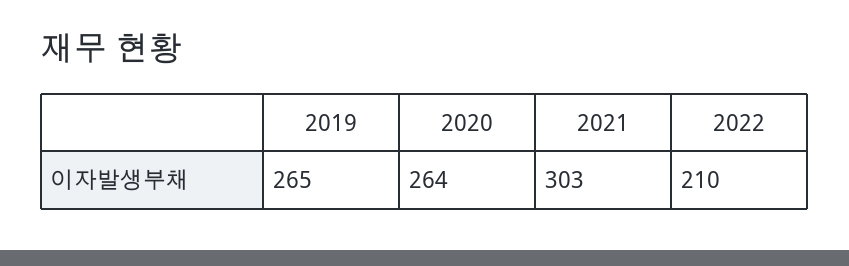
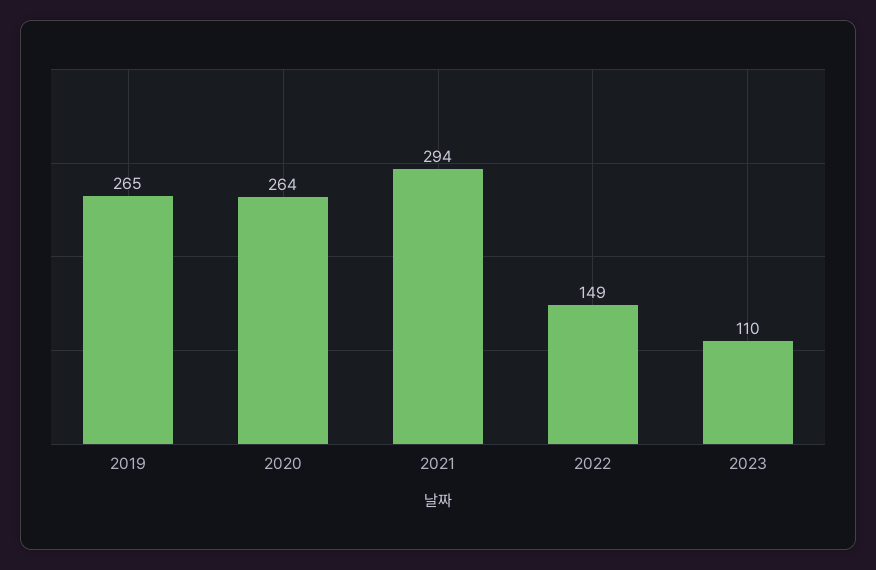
2021: 303 -> 294
2022: 210 -> 149
2023: none -> 110

